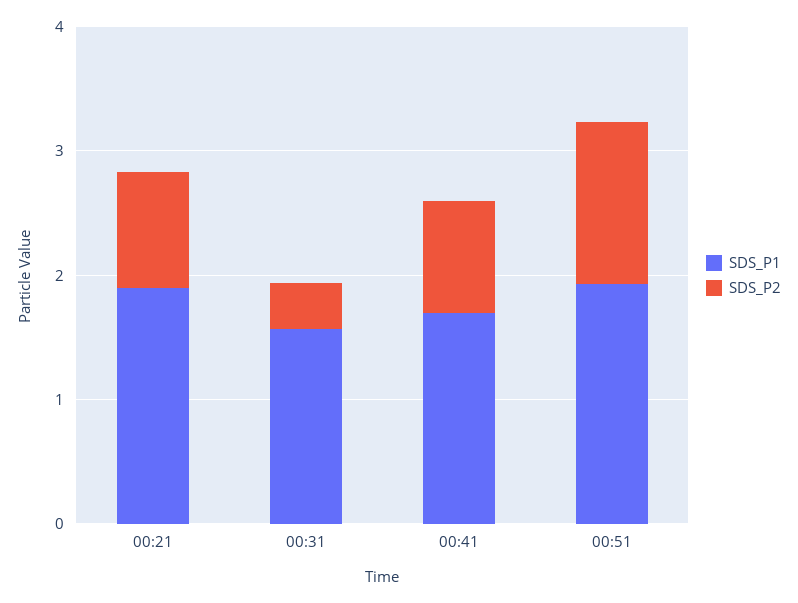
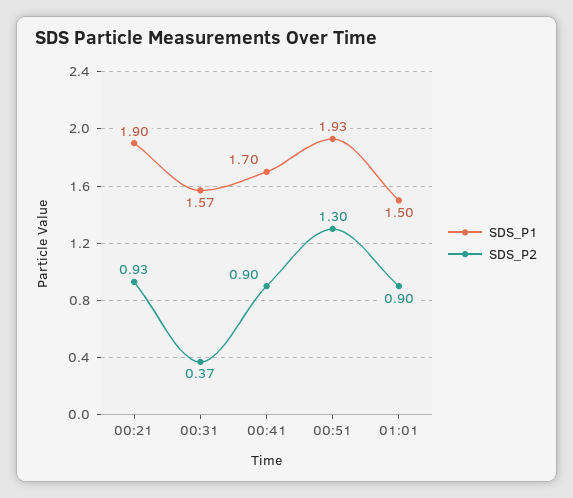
SDS_P1, 01:01: none -> 1.5
SDS_P2, 01:01: none -> 0.9

